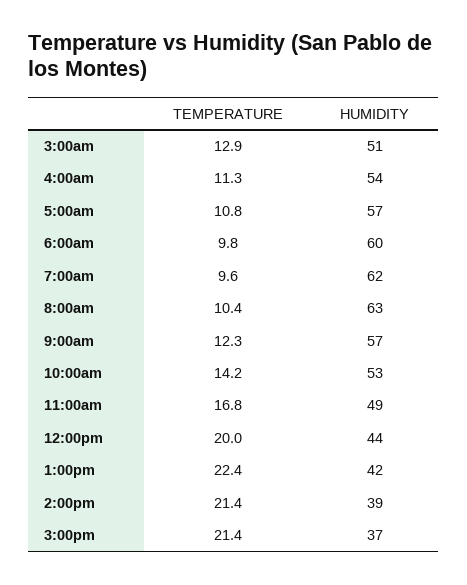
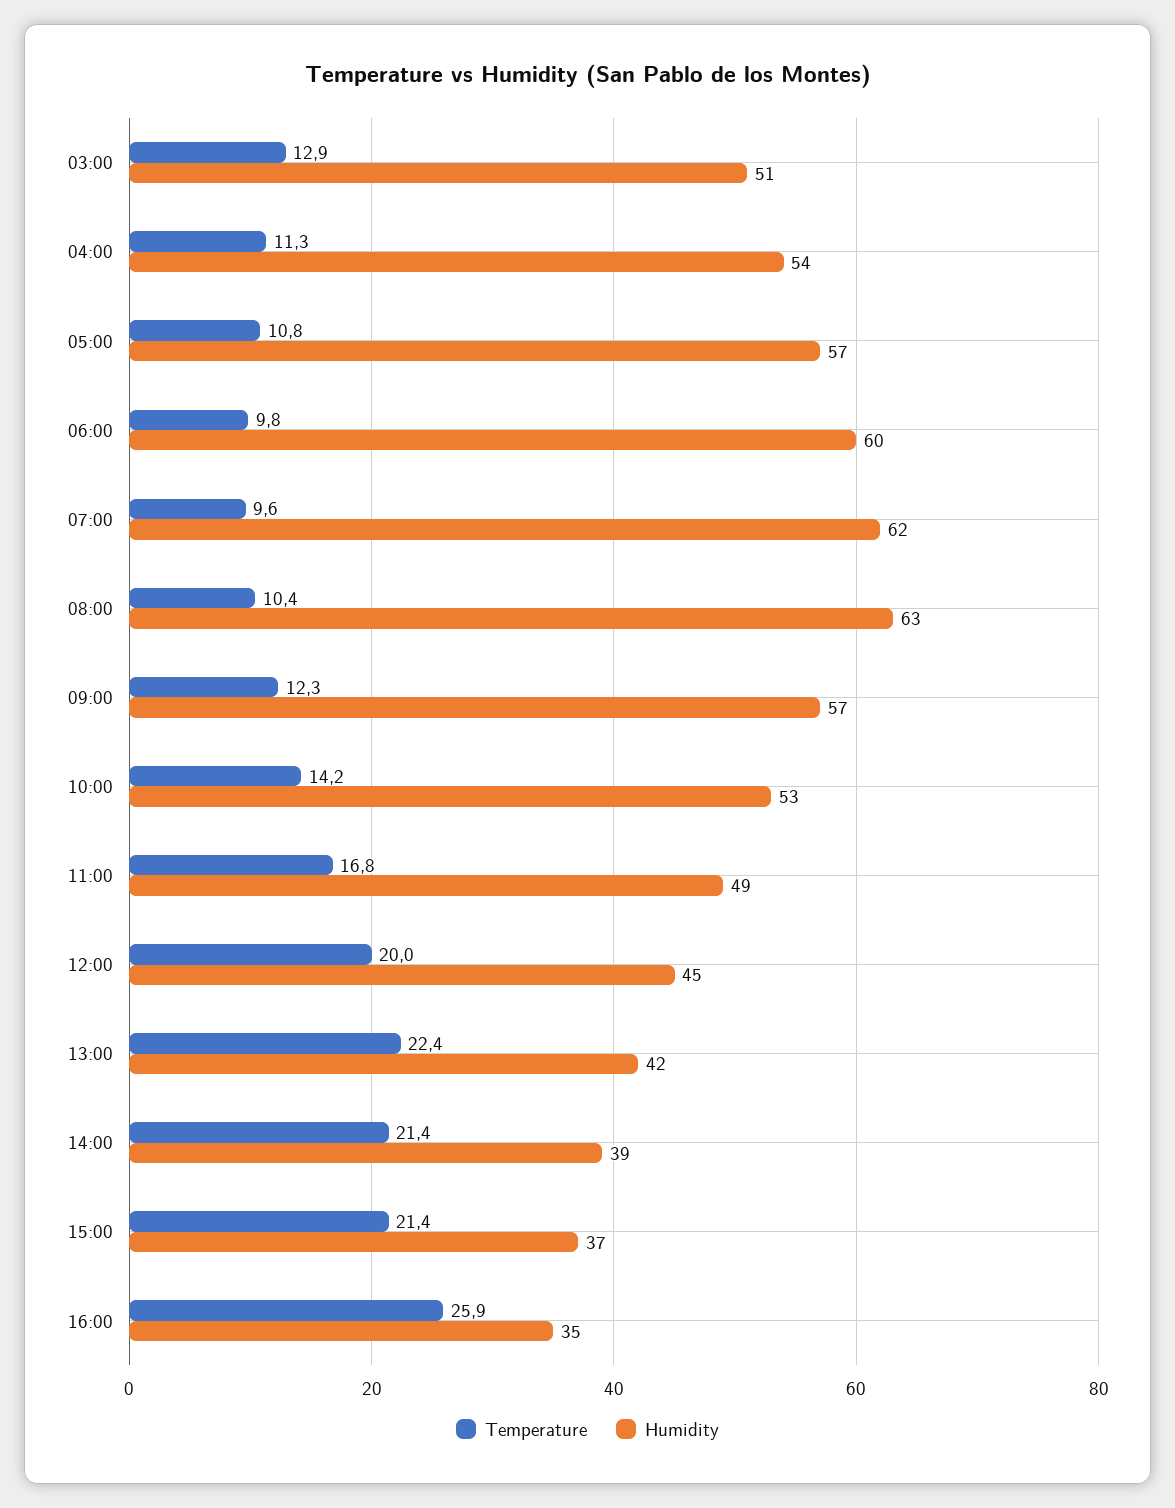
HUMIDITY, 12:00pm: 44 -> 45
TEMPERATURE, 16:00: none -> 25.9
HUMIDITY, 16:00: none -> 35

